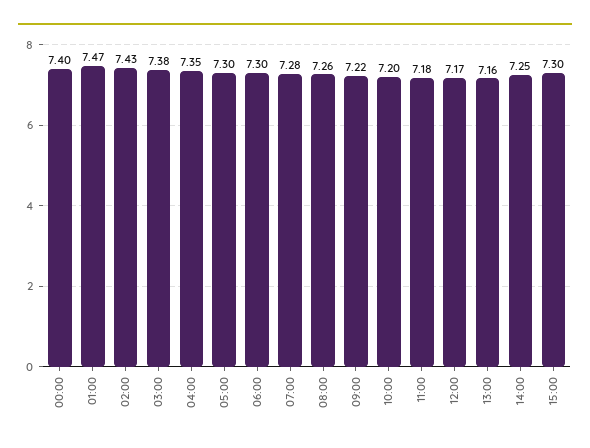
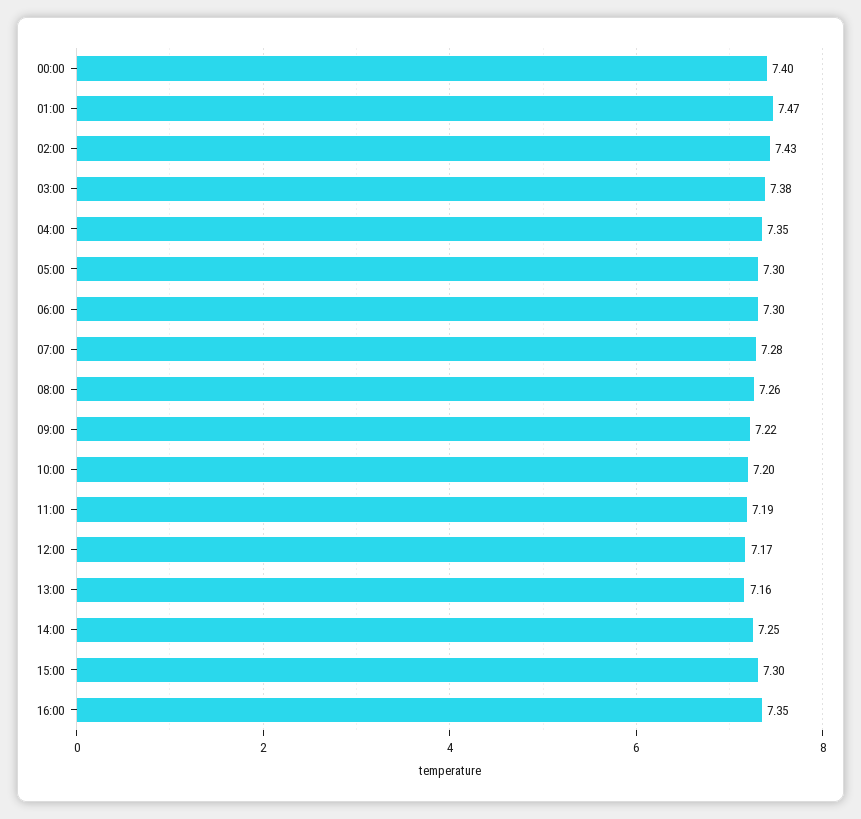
11:00: 7.18 -> 7.19
16:00: none -> 7.35

